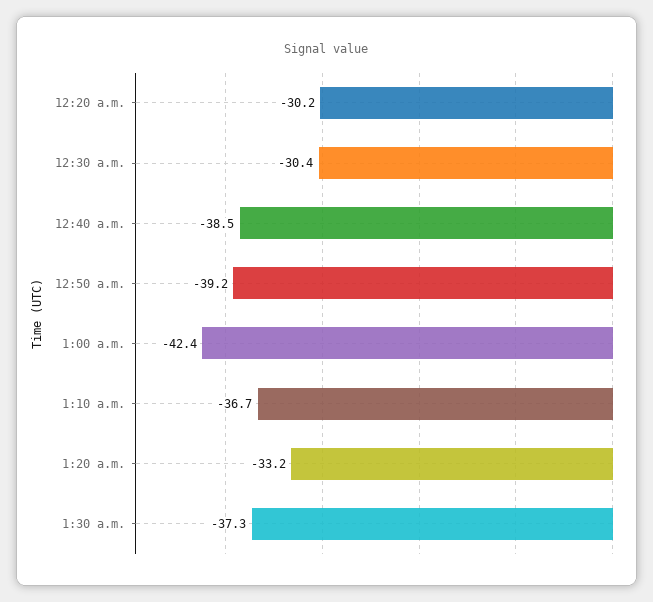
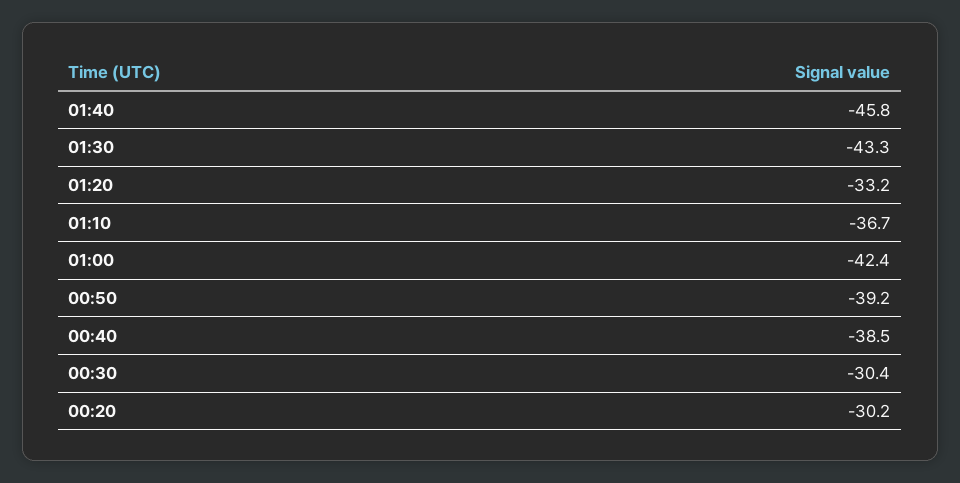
1:30 a.m.: -37.3 -> -43.3
01:40: none -> -45.8

